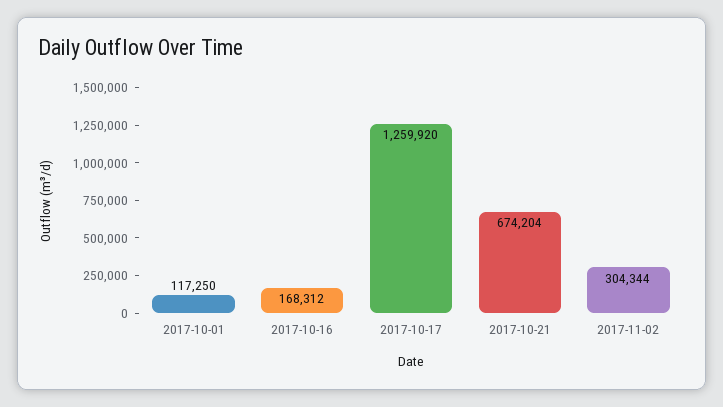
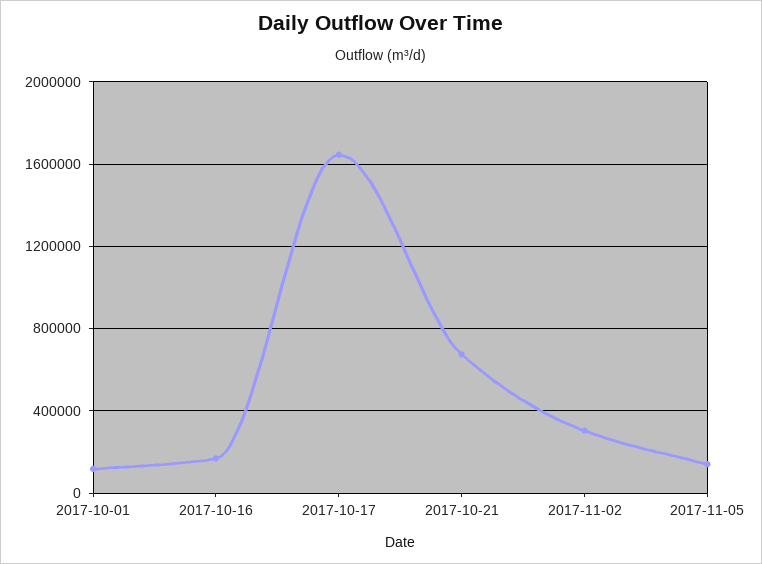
2017-10-17: 1259920 -> 1650000
2017-11-05: none -> 150000

